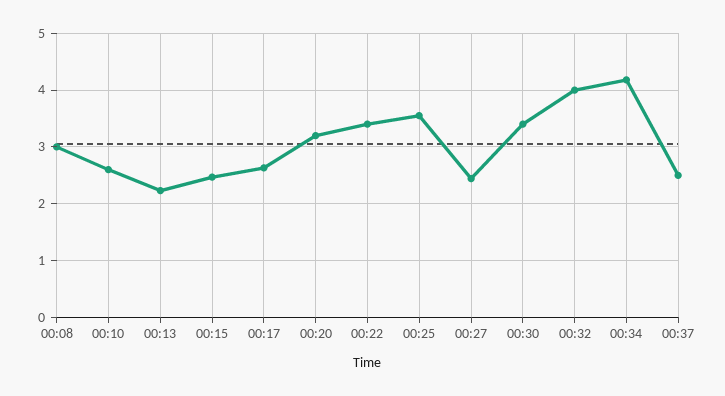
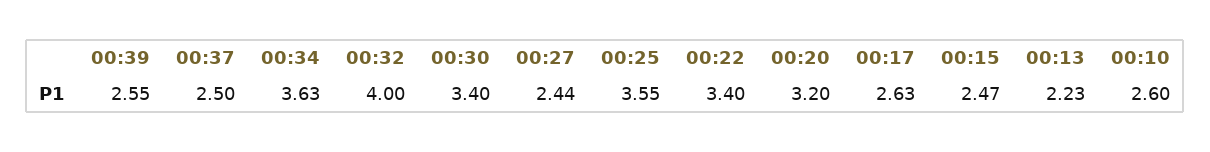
00:08: 3 -> none
00:34: 4.2 -> 3.63
00:39: none -> 2.55

